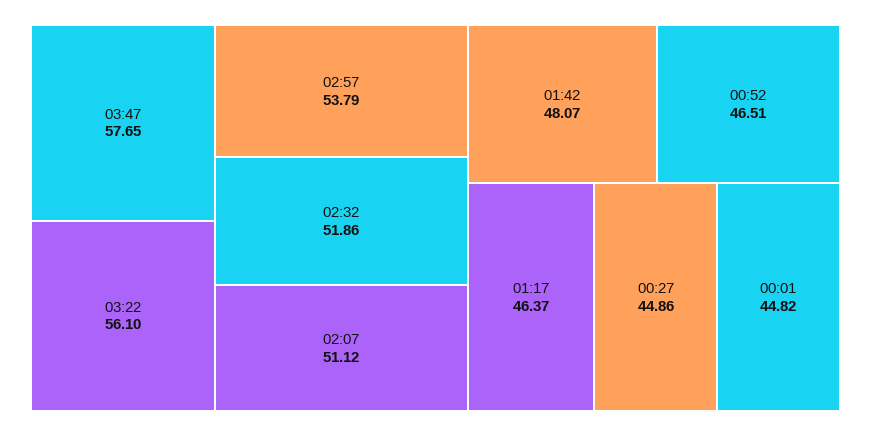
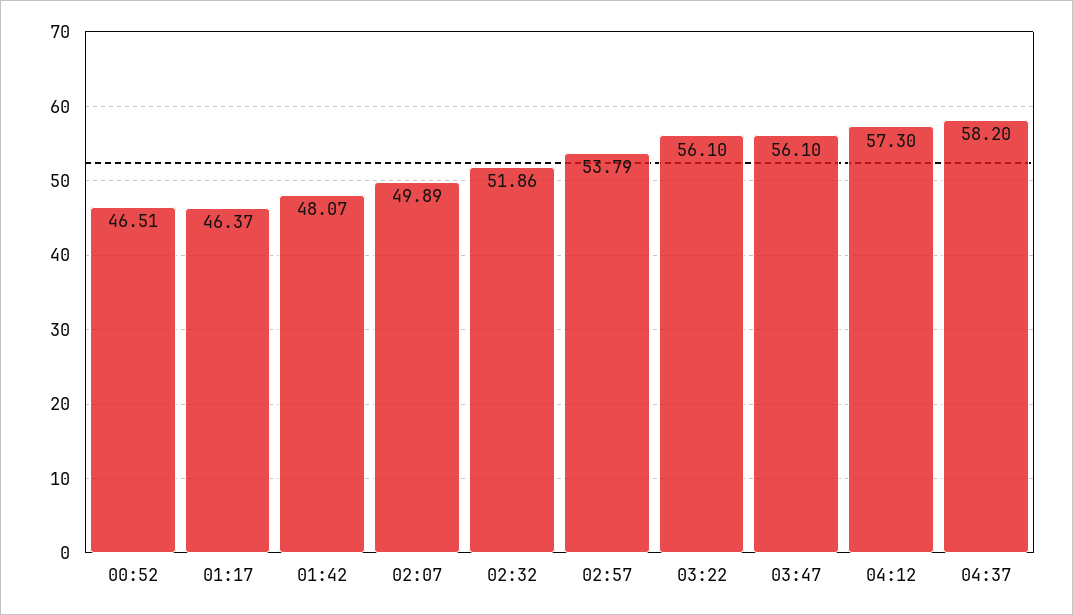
03:47: 57.65 -> 56.1
02:07: 51.12 -> 49.89
00:27: 44.86 -> none
00:01: 44.82 -> none
04:12: none -> 57.3
04:37: none -> 58.2

